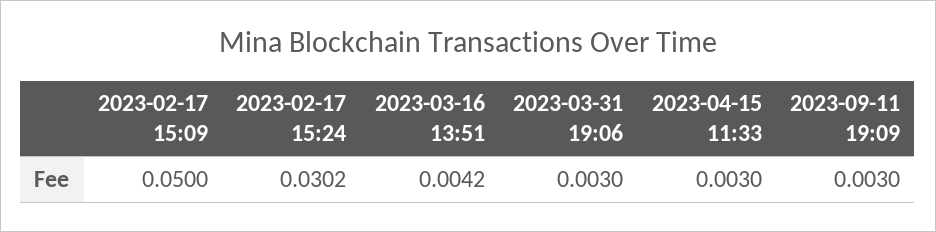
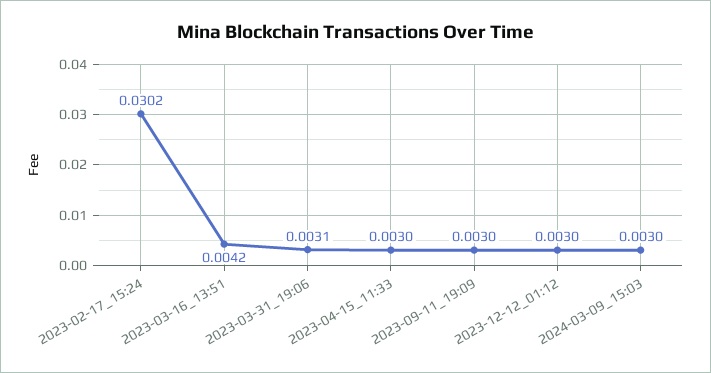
2023-02-17 15:09: 0.05 -> none
2023-03-31 19:06: 0.003 -> 0.0031
2023-12-12_01:12: none -> 0.003
2024-03-09_15:03: none -> 0.003

